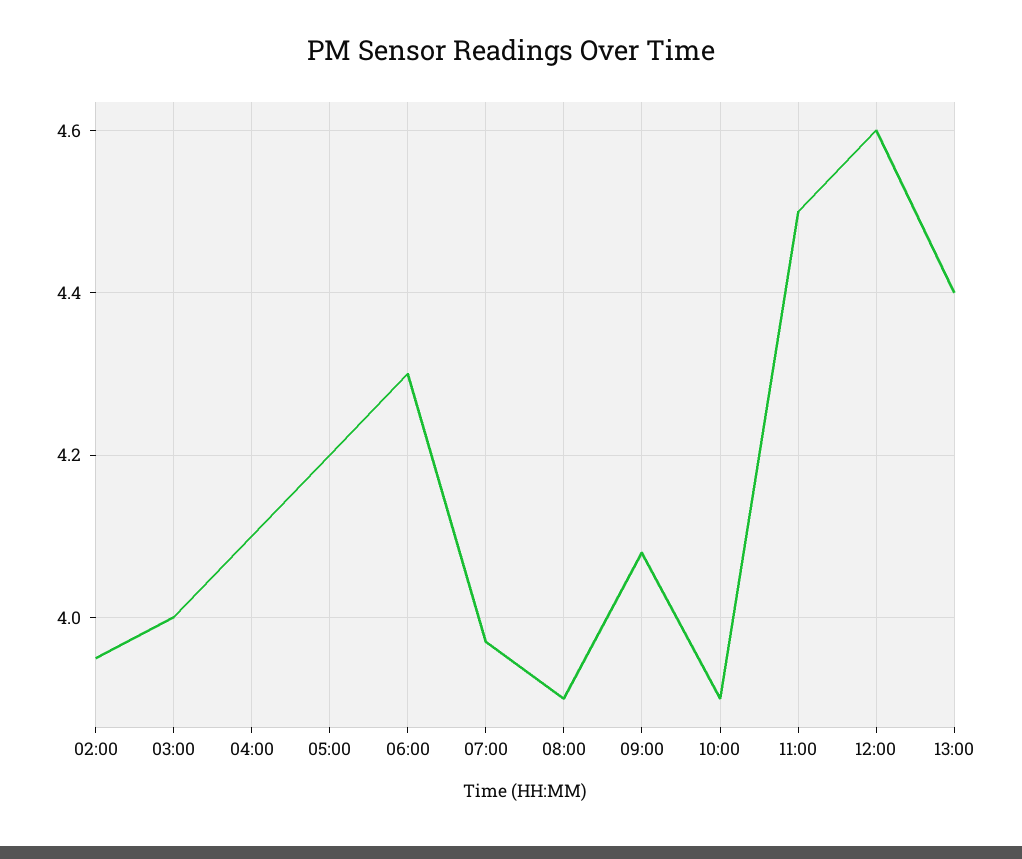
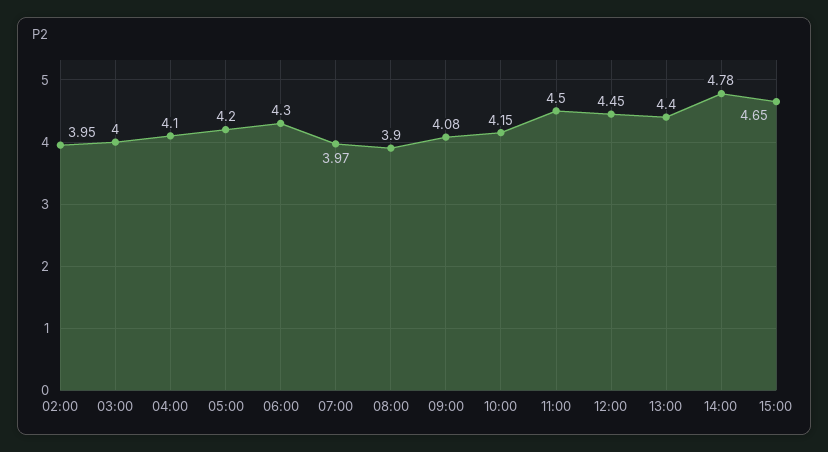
10:00: 3.9 -> 4.15
12:00: 4.6 -> 4.45
14:00: none -> 4.78
15:00: none -> 4.65

